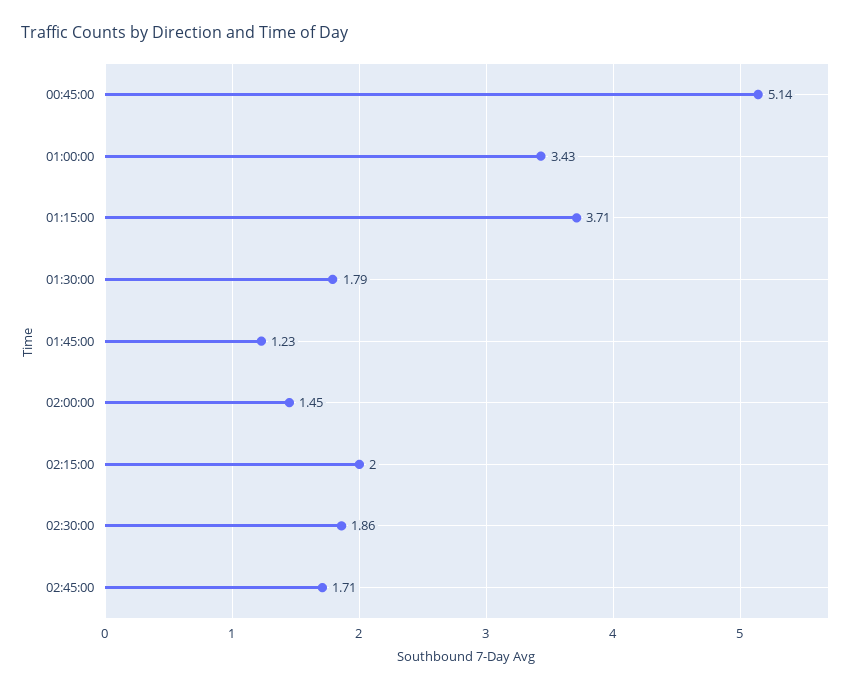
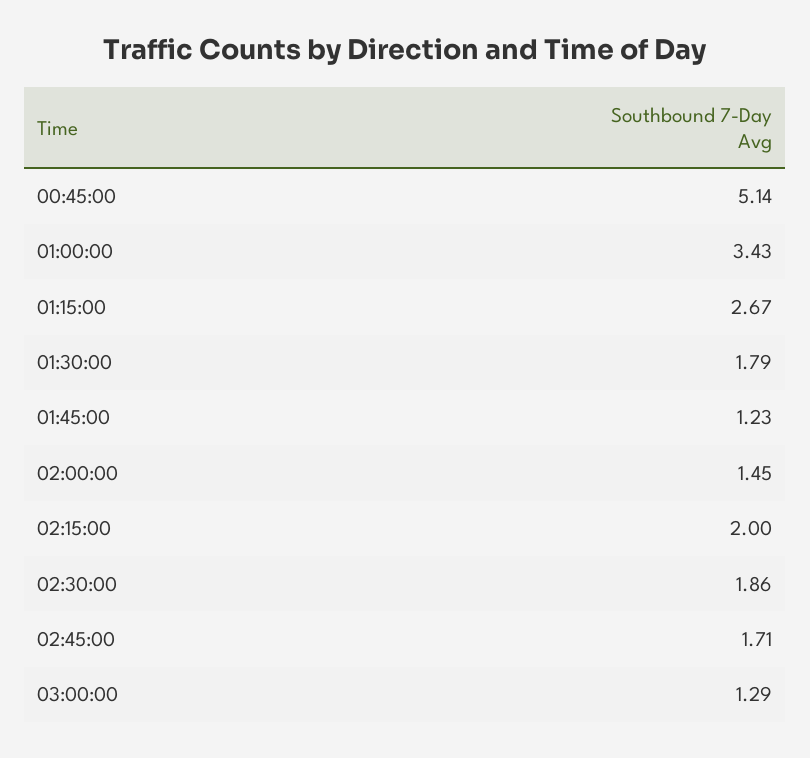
01:15:00: 3.71 -> 2.67
03:00:00: none -> 1.29

